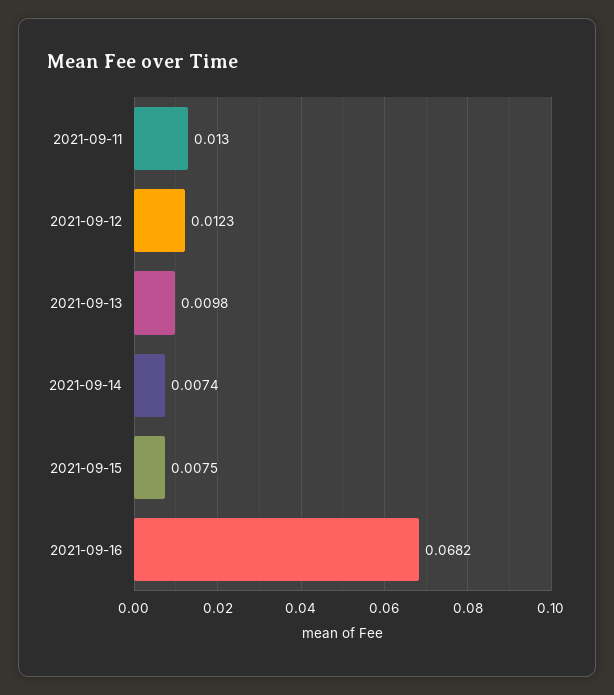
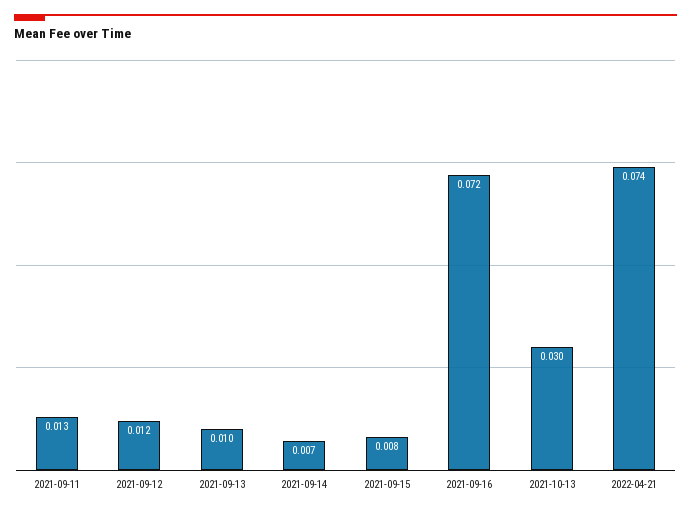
2021-09-16: 0.0682 -> 0.072
2021-10-13: none -> 0.03
2022-04-21: none -> 0.074

